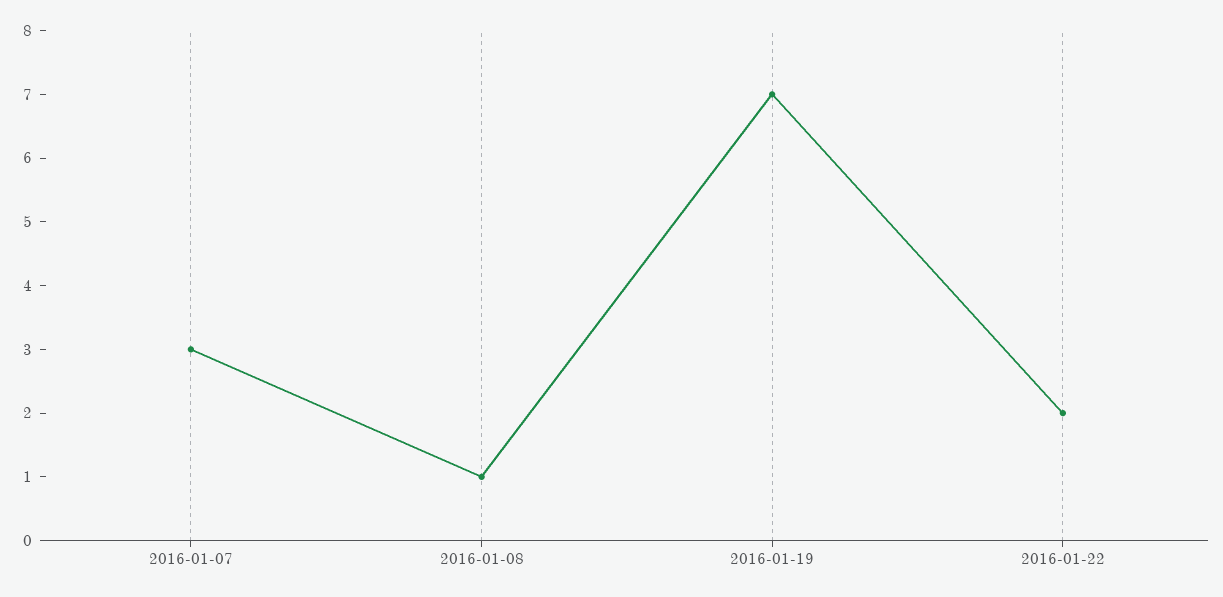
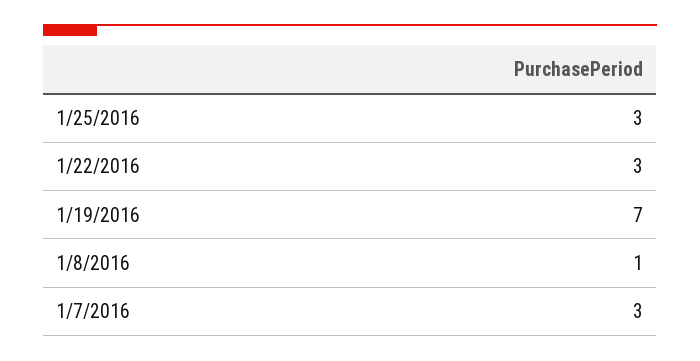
2016-01-22: 2 -> 3
1/25/2016: none -> 3

